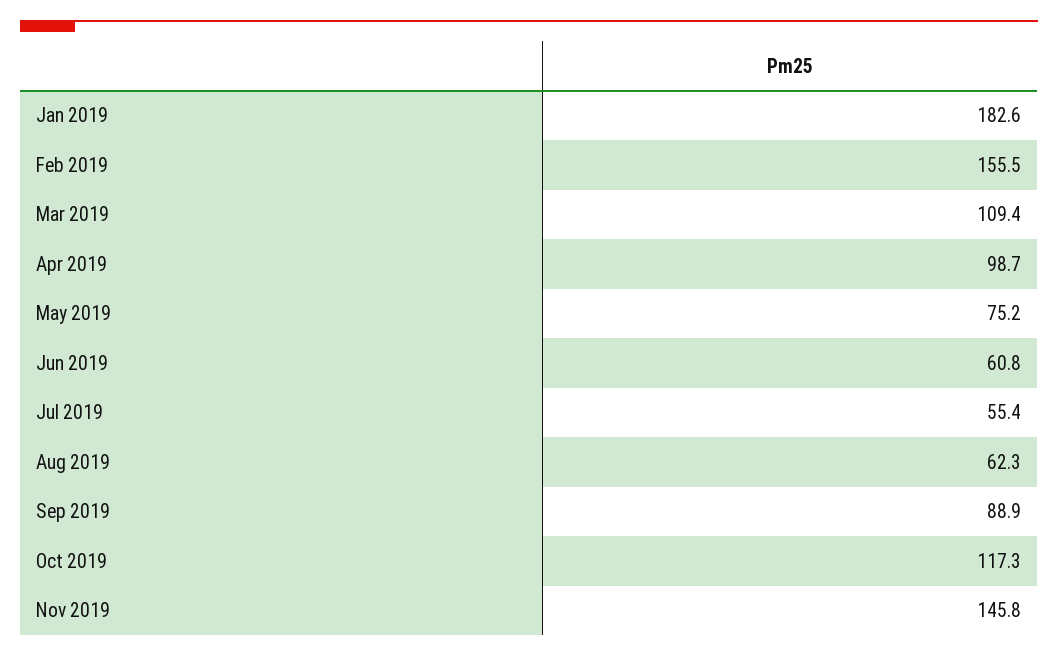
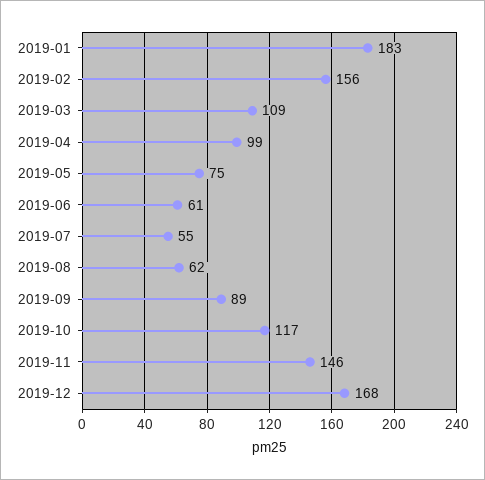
2019-12: none -> 168

